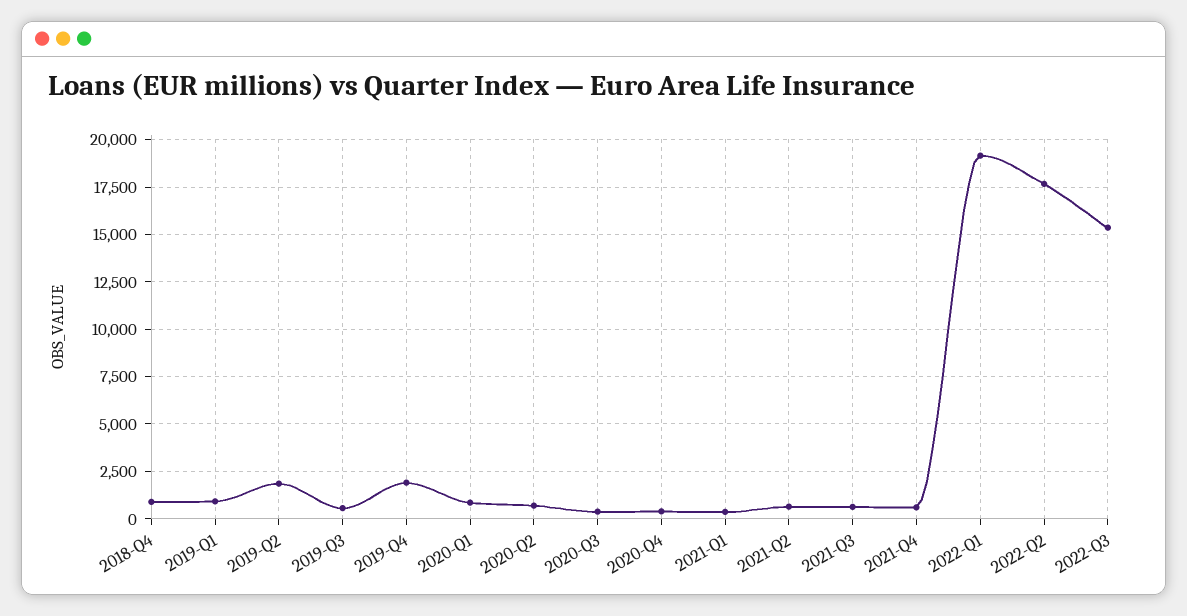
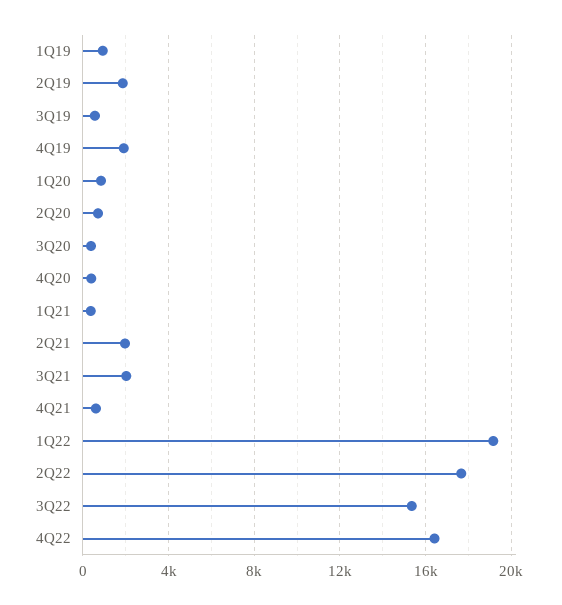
2018-Q4: 1000 -> none
2021-Q2: 500 -> 2000
2021-Q3: 500 -> 2000
4Q22: none -> 16500

